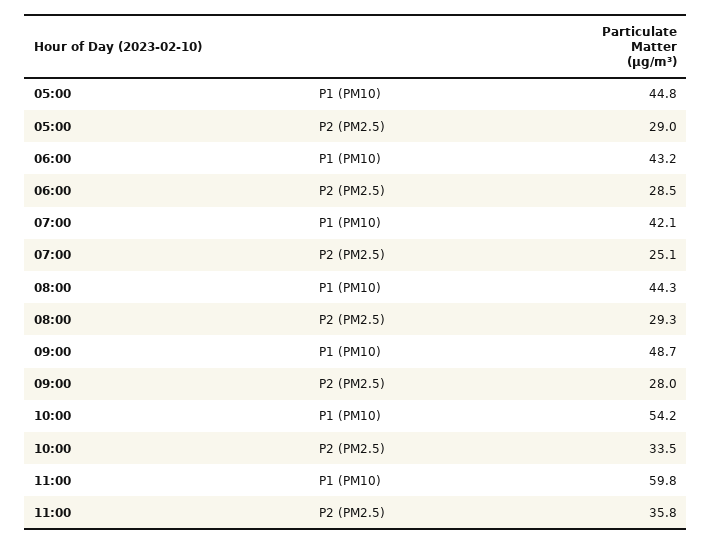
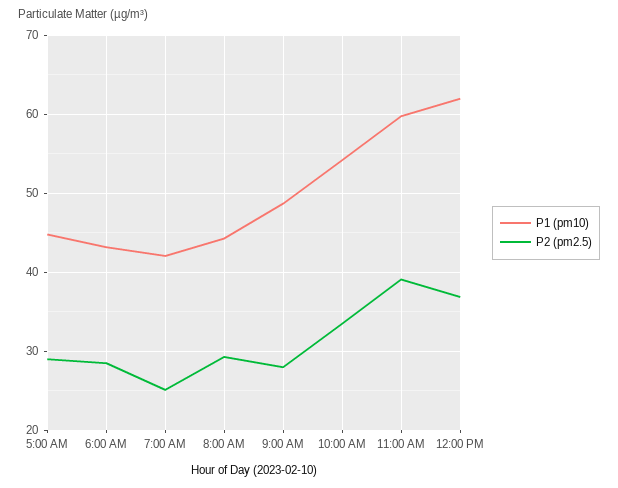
P2 (PM2.5), 11:00: 35.8 -> 39
P1 (PM10), 12:00 PM: none -> 62
P2 (PM2.5), 12:00 PM: none -> 37

